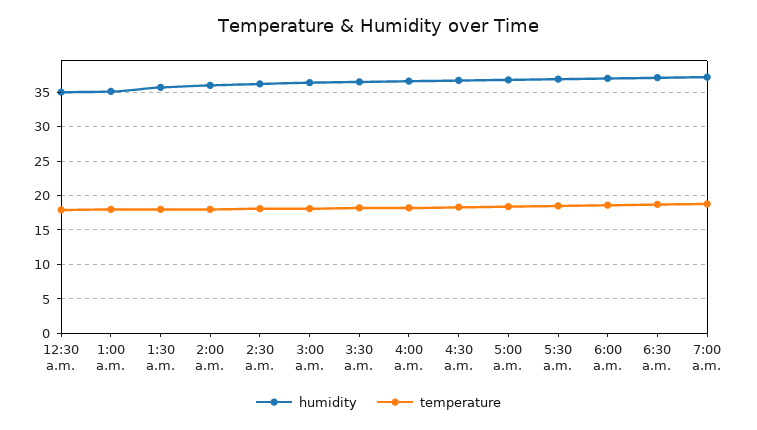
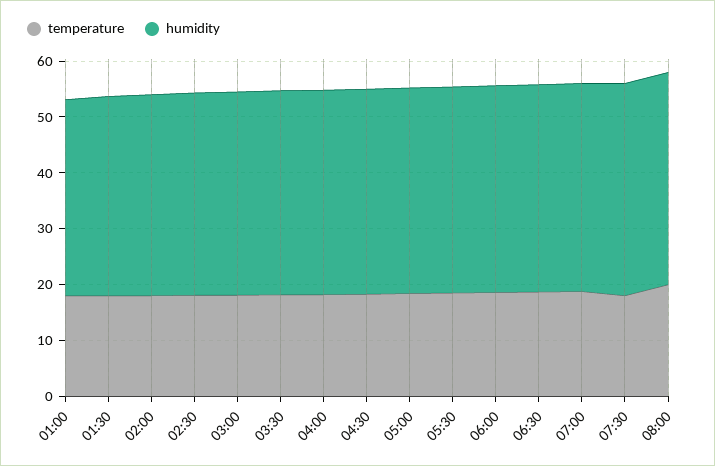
humidity, 12:30 a.m.: 35 -> none
temperature, 12:30 a.m.: 18 -> none
temperature, 07:30: none -> 18
humidity, 07:30: none -> 38
temperature, 08:00: none -> 20
humidity, 08:00: none -> 38

